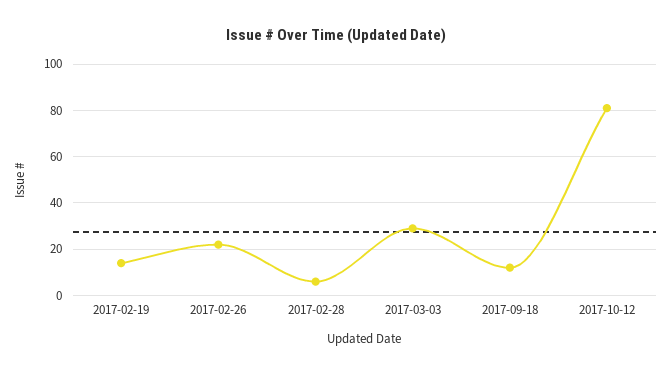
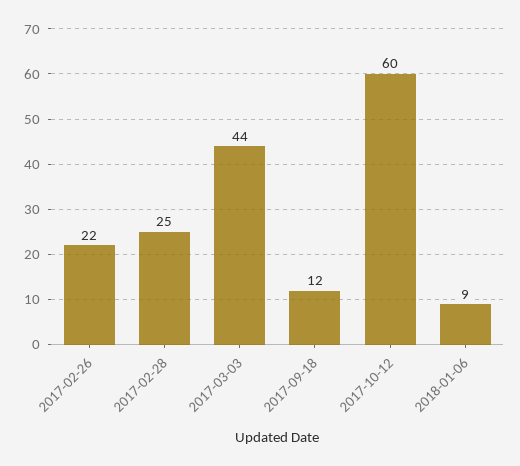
2017-02-19: 15 -> none
2017-02-28: 5 -> 25
2017-03-03: 30 -> 44
2017-10-12: 80 -> 60
2018-01-06: none -> 9

